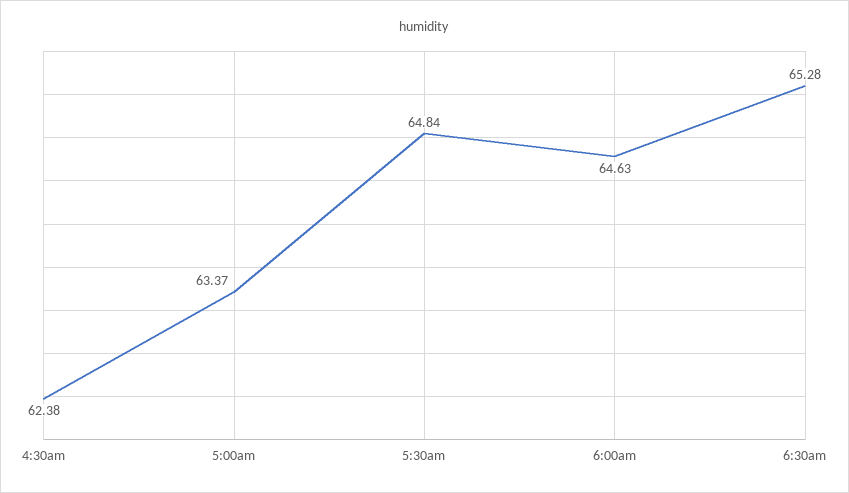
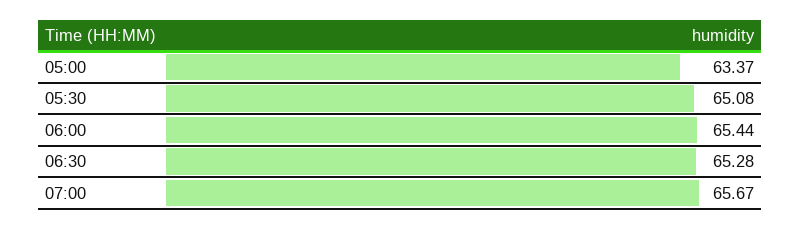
4:30am: 62.38 -> none
5:30am: 64.84 -> 65.08
6:00am: 64.63 -> 65.44
07:00: none -> 65.67

